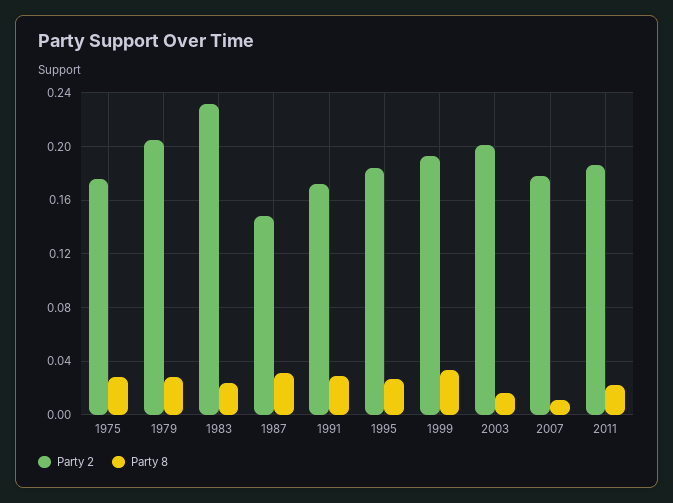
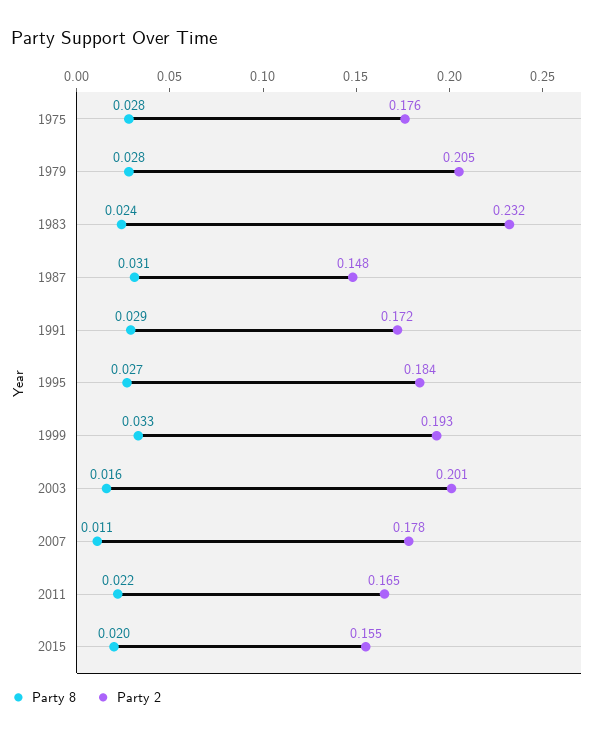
Party 2, 2011: 0.185 -> 0.165
Party 8, 2015: none -> 0.02
Party 2, 2015: none -> 0.155

